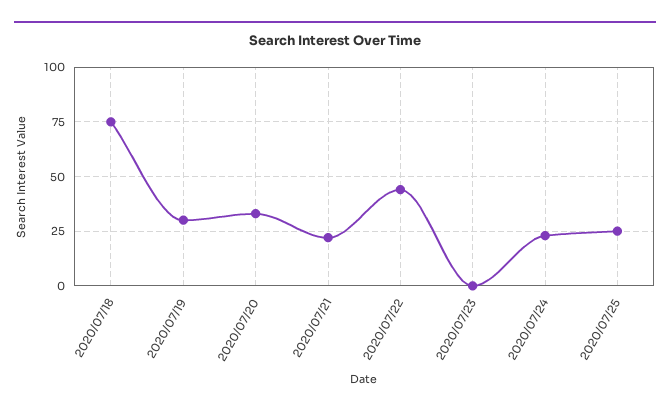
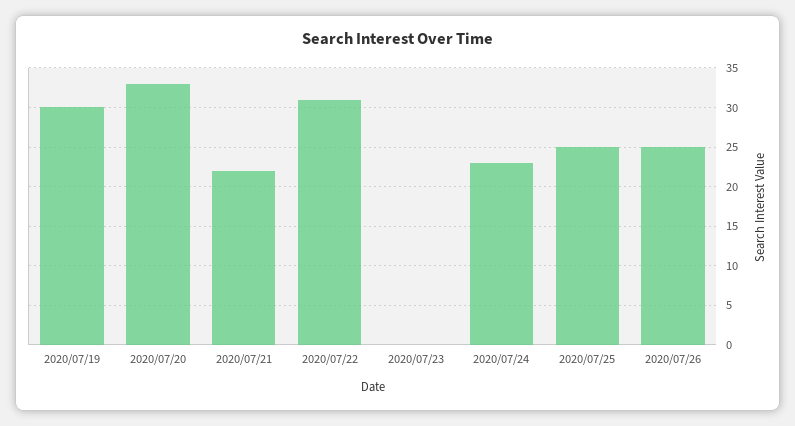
2020/07/18: 75 -> none
2020/07/22: 45 -> 31
2020/07/26: none -> 25

